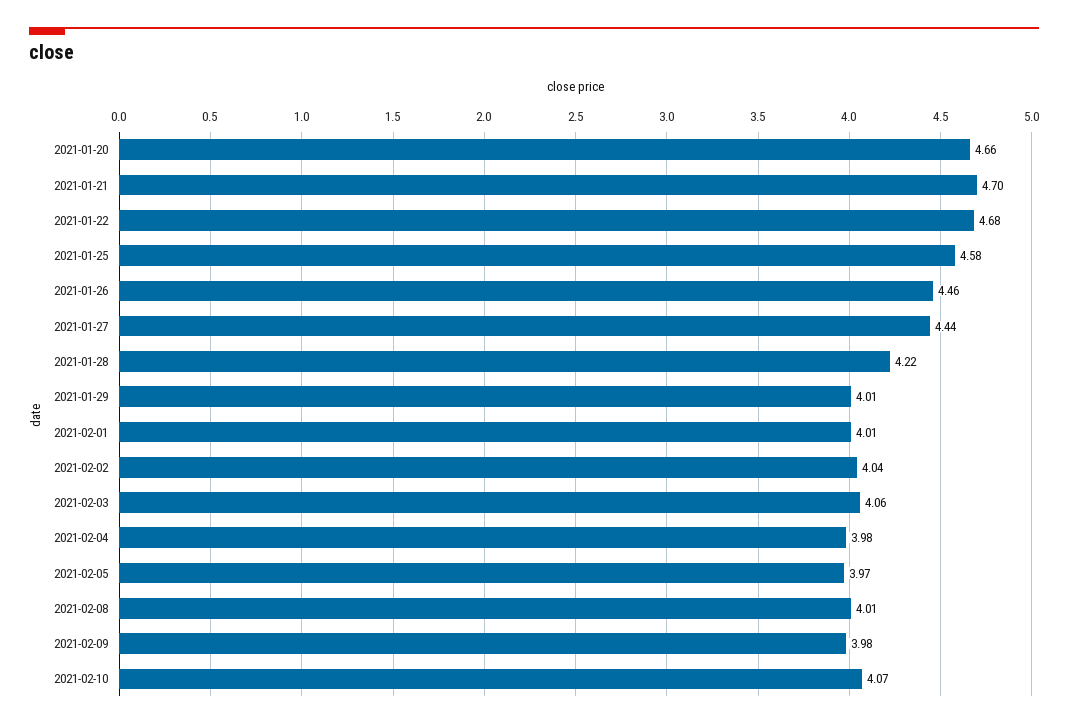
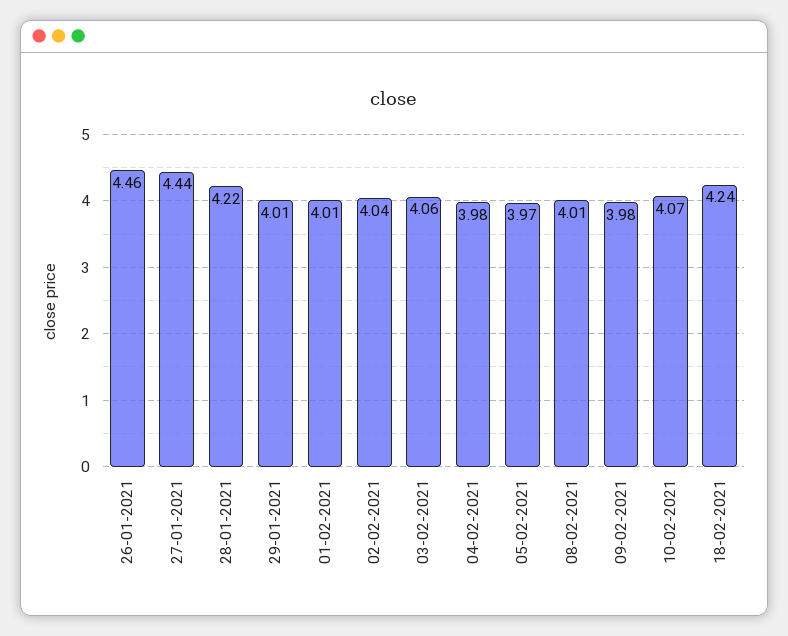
2021-01-20: 4.66 -> none
2021-01-21: 4.7 -> none
2021-01-22: 4.68 -> none
2021-01-25: 4.58 -> none
18-02-2021: none -> 4.24

